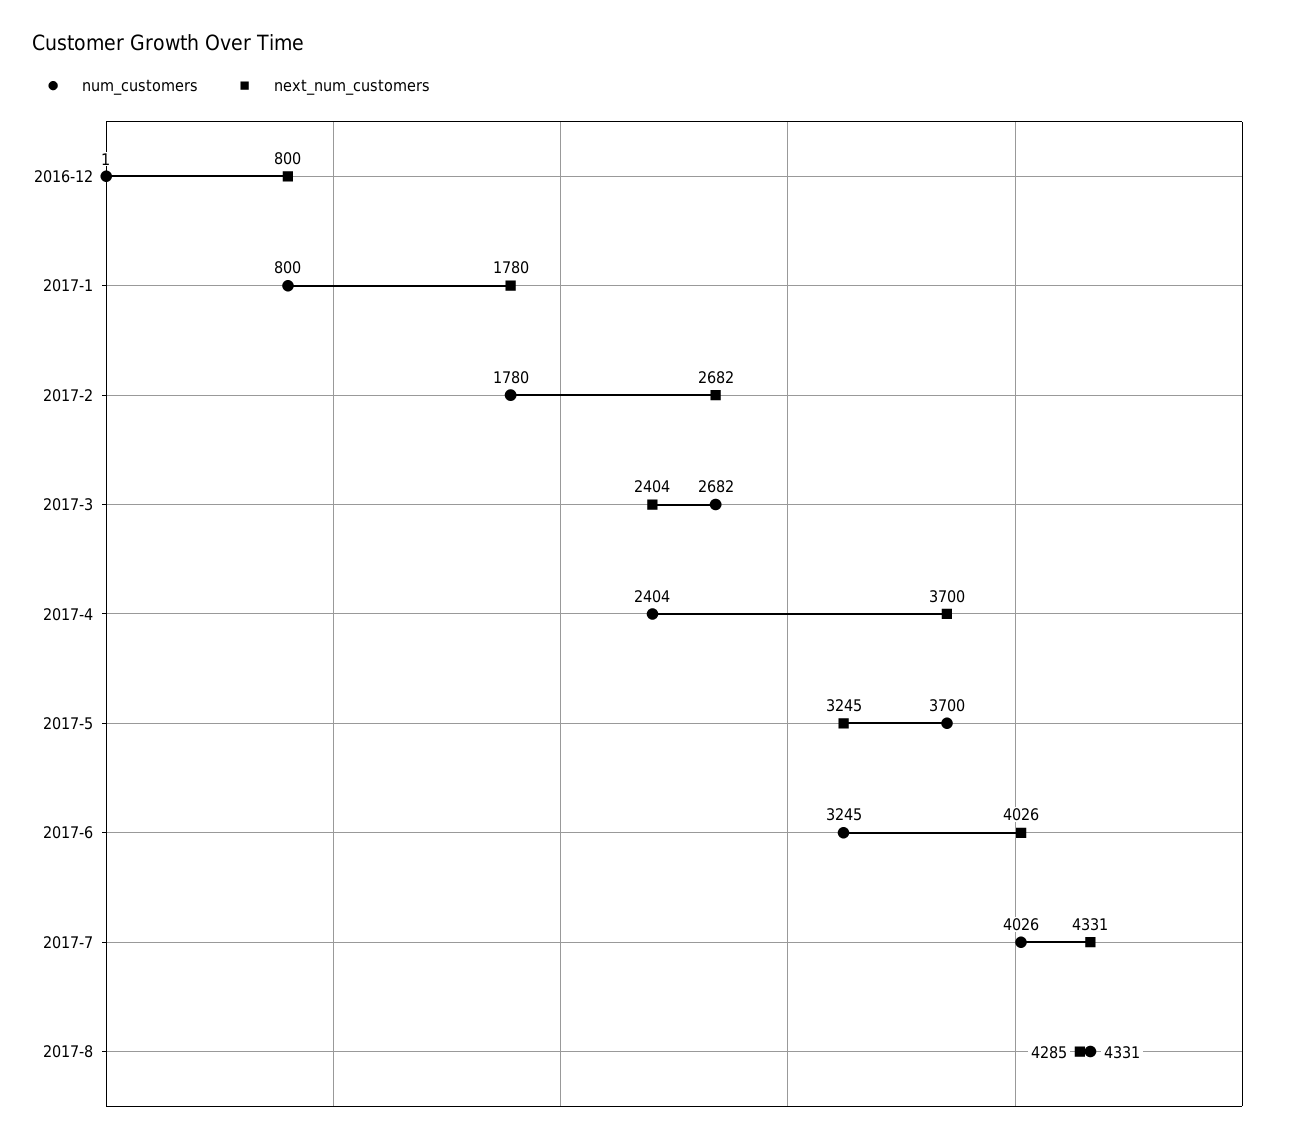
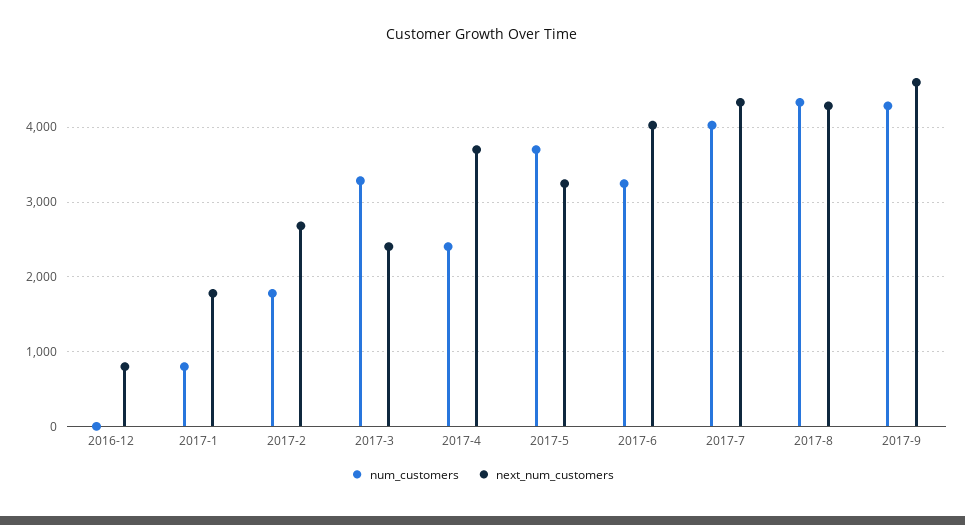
num_customers, 2017-3: 2682 -> 3300
num_customers, 2017-9: none -> 4300
next_num_customers, 2017-9: none -> 4600

